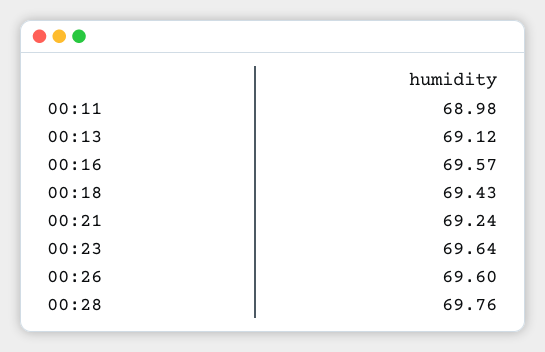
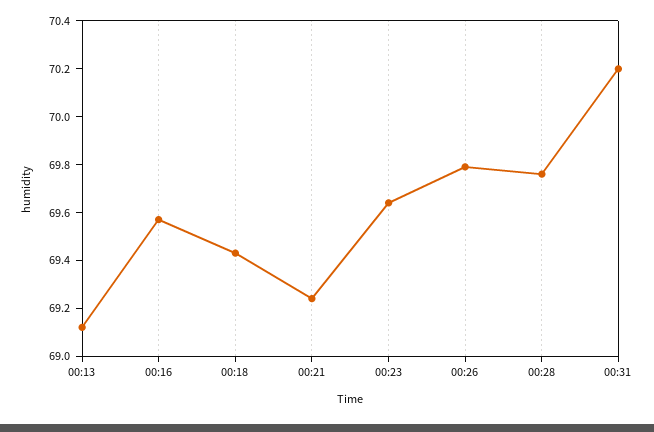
00:11: 68.98 -> none
00:26: 69.6 -> 69.8
00:31: none -> 70.2

